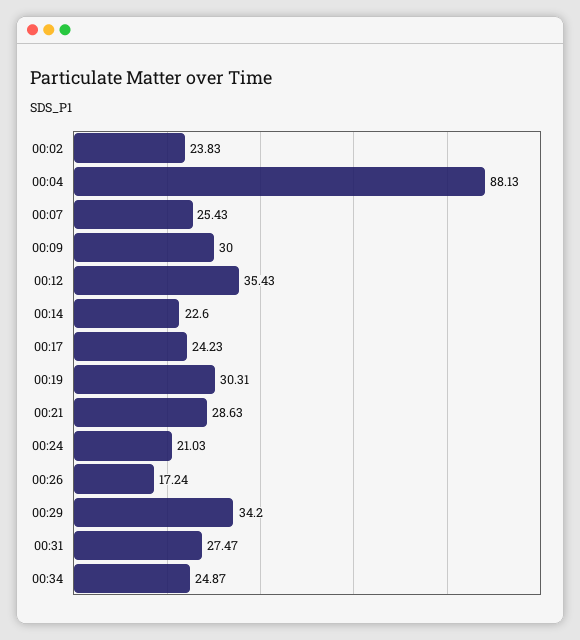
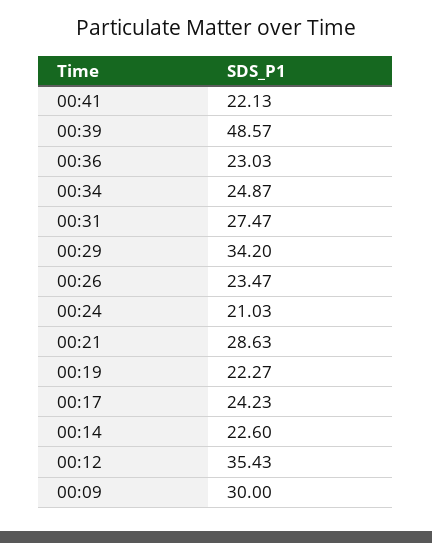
00:02: 23.83 -> none
00:04: 88.13 -> none
00:07: 25.43 -> none
00:19: 30.31 -> 22.27
00:26: 17.24 -> 23.47
00:41: none -> 22.13
00:39: none -> 48.57
00:36: none -> 23.03

